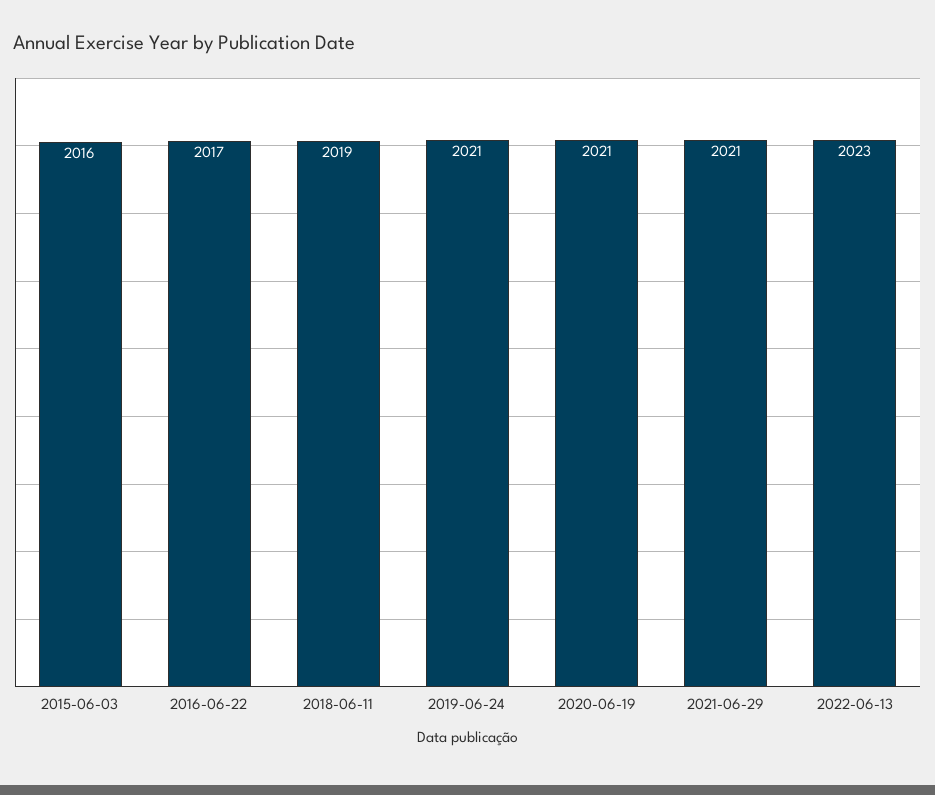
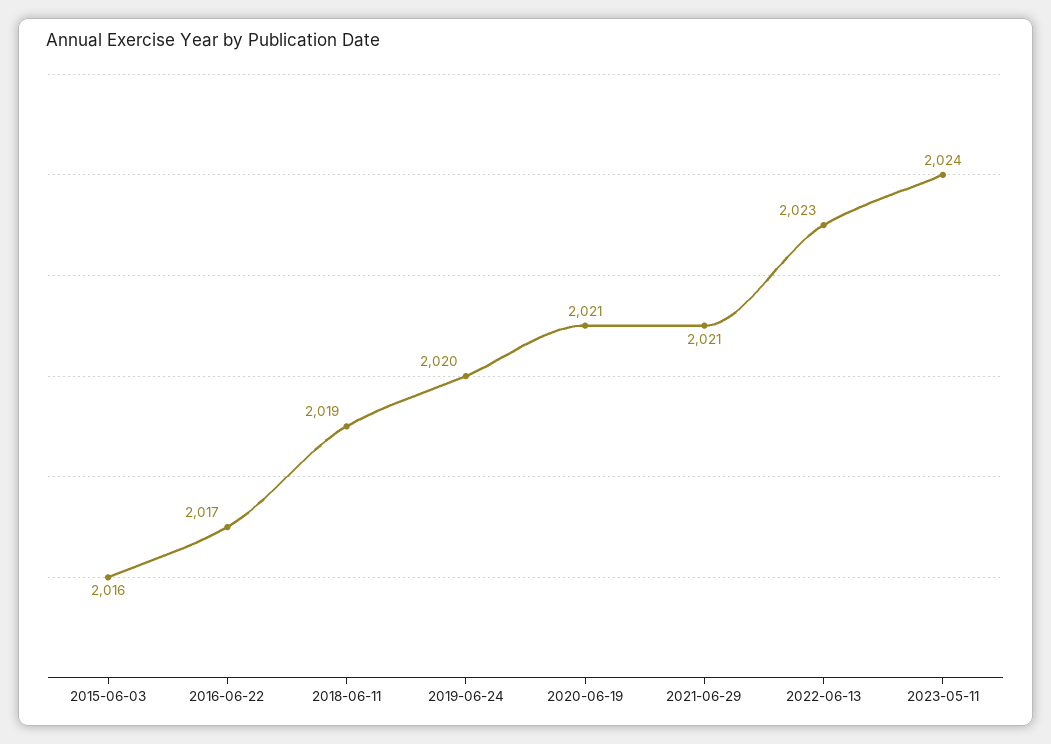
2019-06-24: 2021 -> 2020
2023-05-11: none -> 2024

